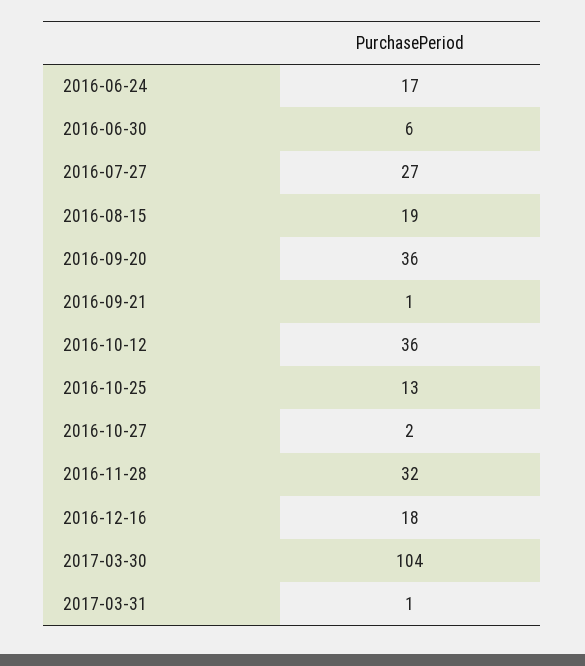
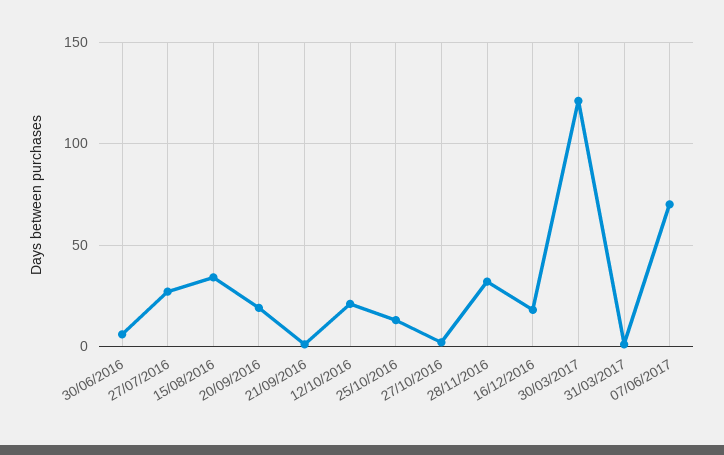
2016-06-24: 17 -> none
2016-08-15: 19 -> 35
2016-09-20: 36 -> 20
2016-10-12: 36 -> 20
2017-03-30: 104 -> 120
07/06/2017: none -> 70

